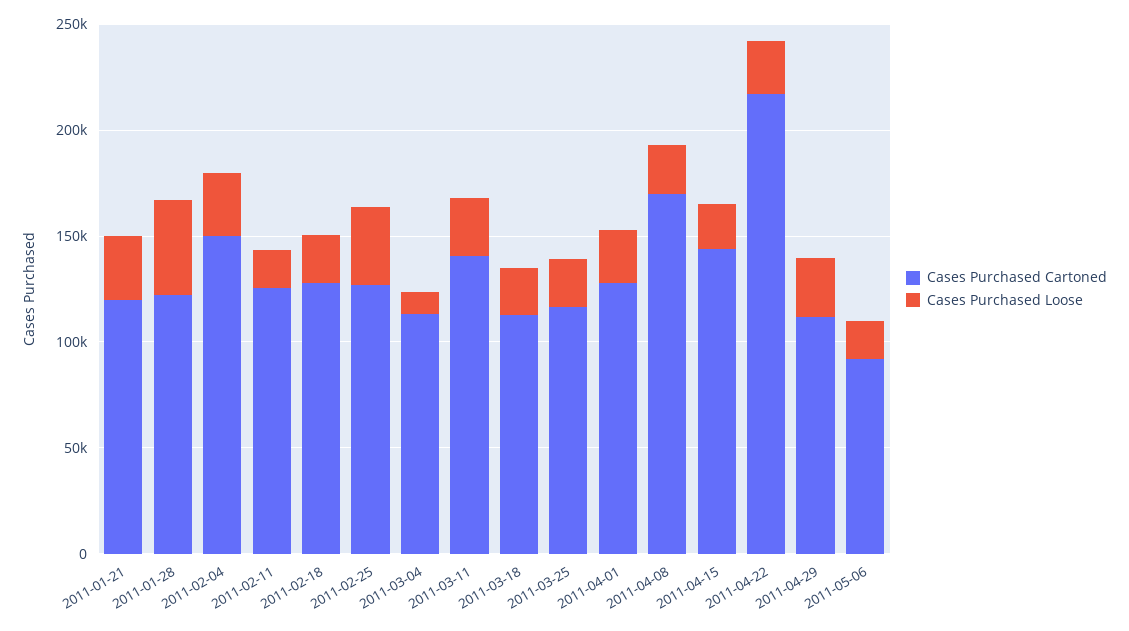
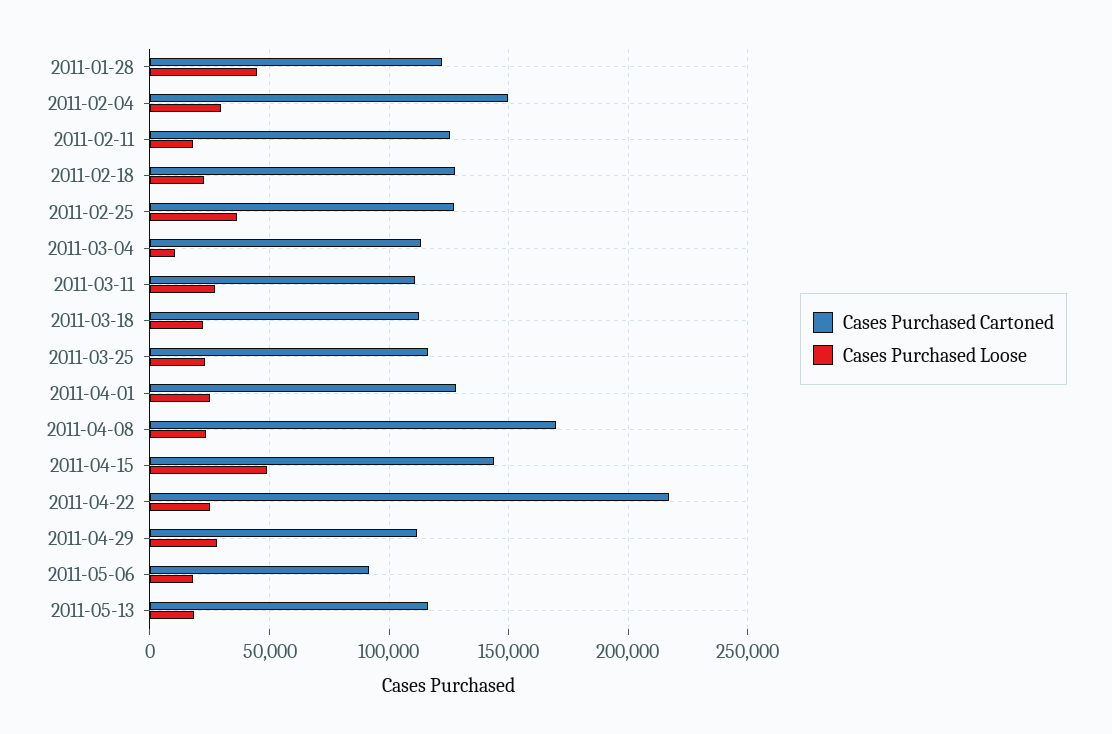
Cases Purchased Cartoned, 2011-01-21: 120000 -> none
Cases Purchased Loose, 2011-01-21: 30000 -> none
Cases Purchased Cartoned, 2011-03-11: 140000 -> 110000
Cases Purchased Loose, 2011-04-15: 20000 -> 50000
Cases Purchased Cartoned, 2011-05-13: none -> 115000
Cases Purchased Loose, 2011-05-13: none -> 20000

